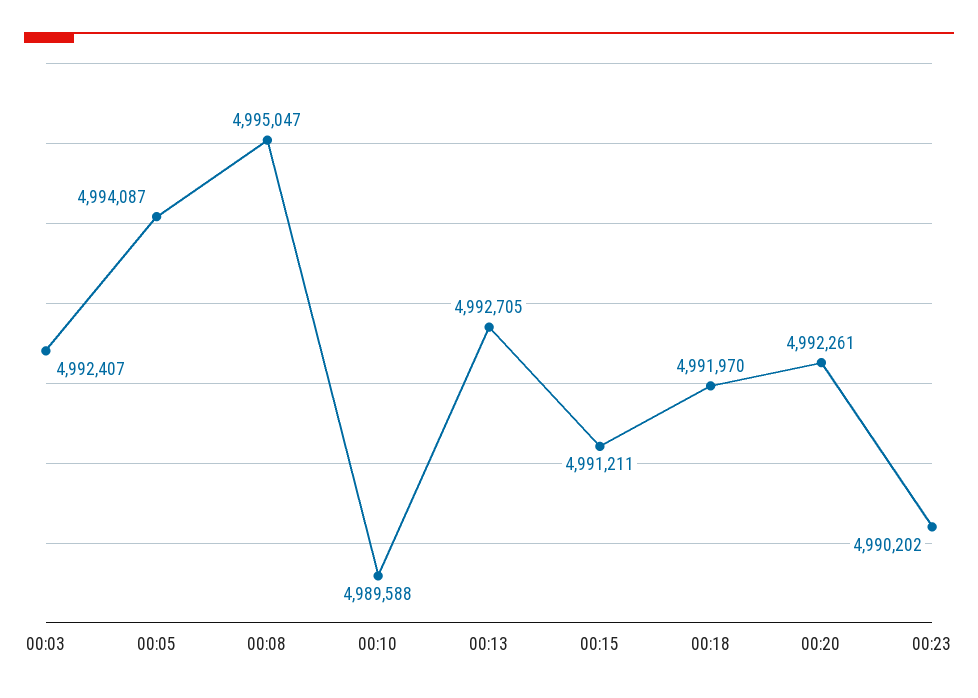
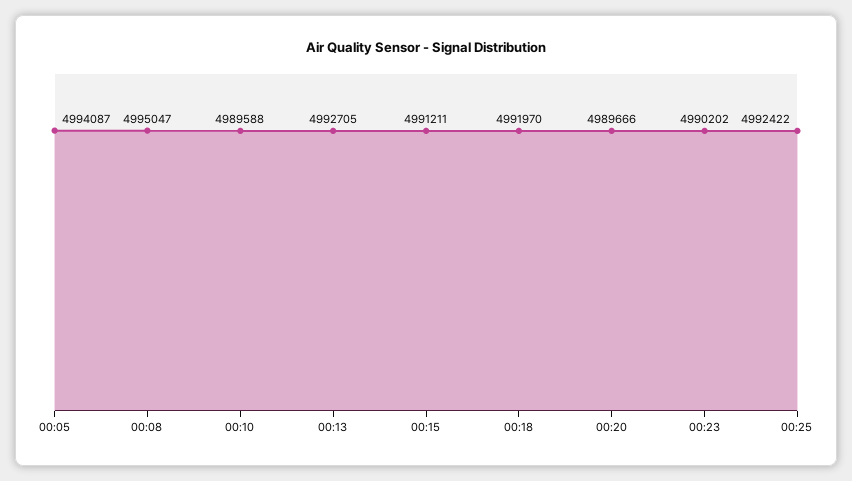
00:03: 4992407 -> none
00:20: 4992261 -> 4989666
00:25: none -> 4992422

